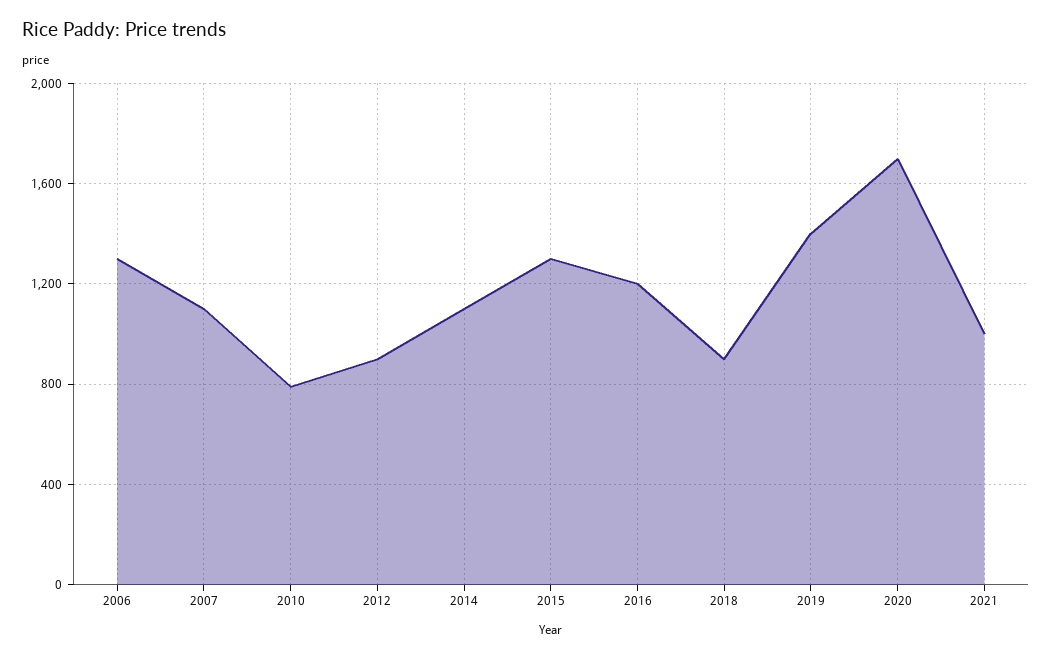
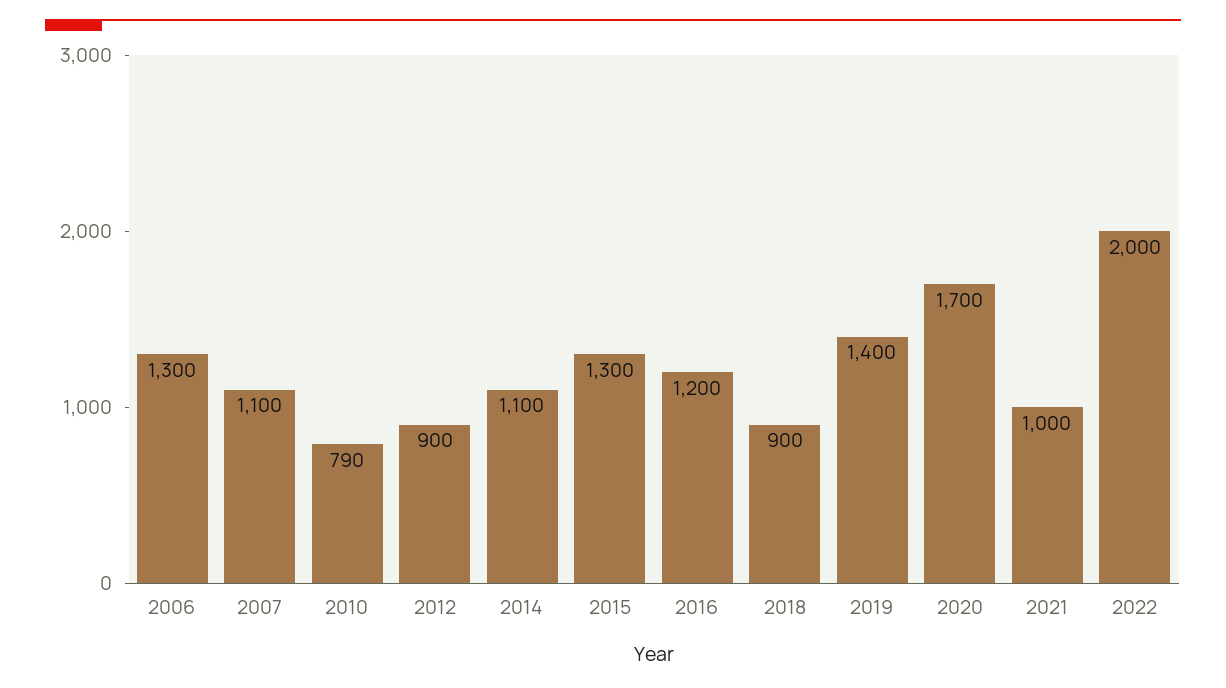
2022: none -> 2000

